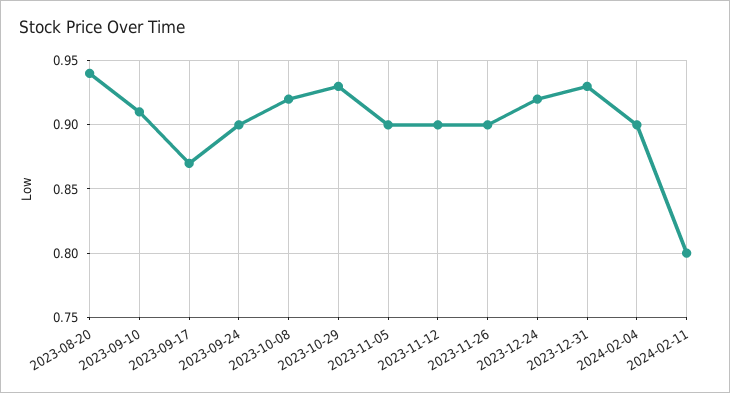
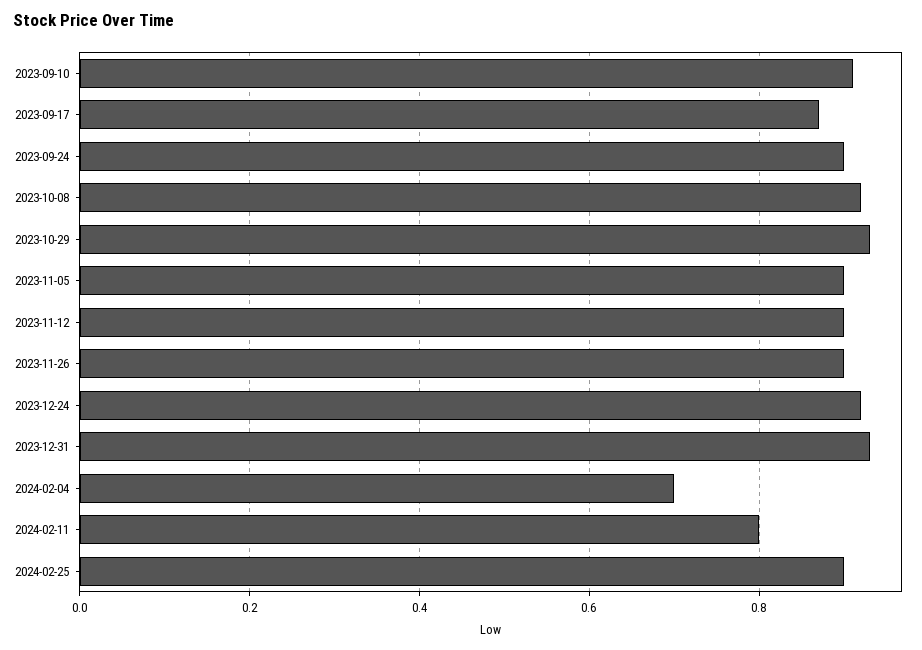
2023-08-20: 0.94 -> none
2024-02-04: 0.9 -> 0.7
2024-02-25: none -> 0.9

